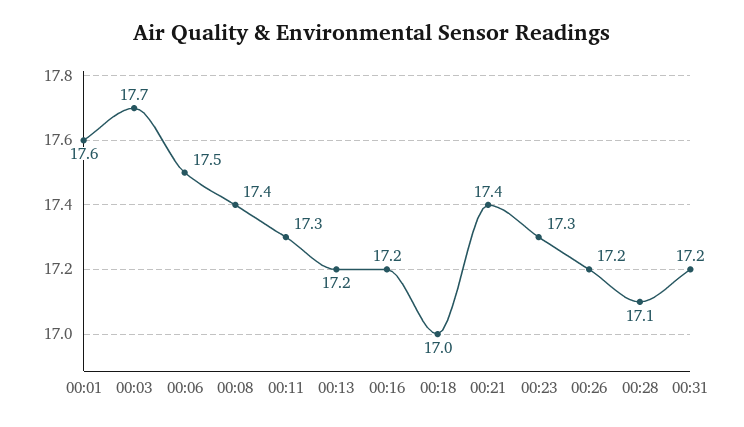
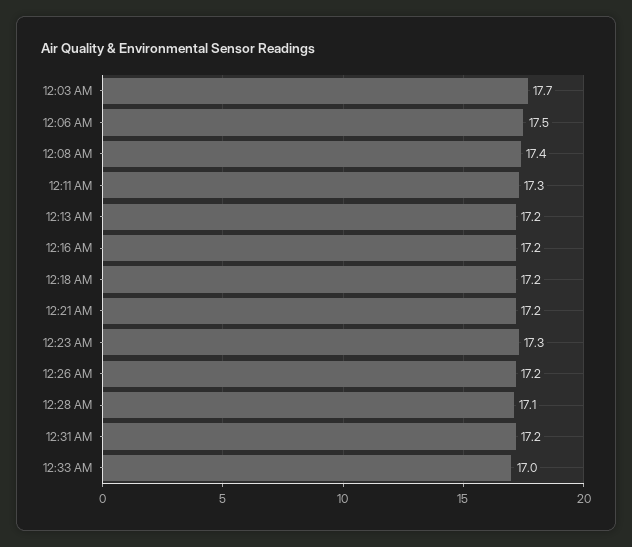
00:01: 17.6 -> none
00:18: 17 -> 17.2
00:21: 17.4 -> 17.2
12:33 AM: none -> 17

